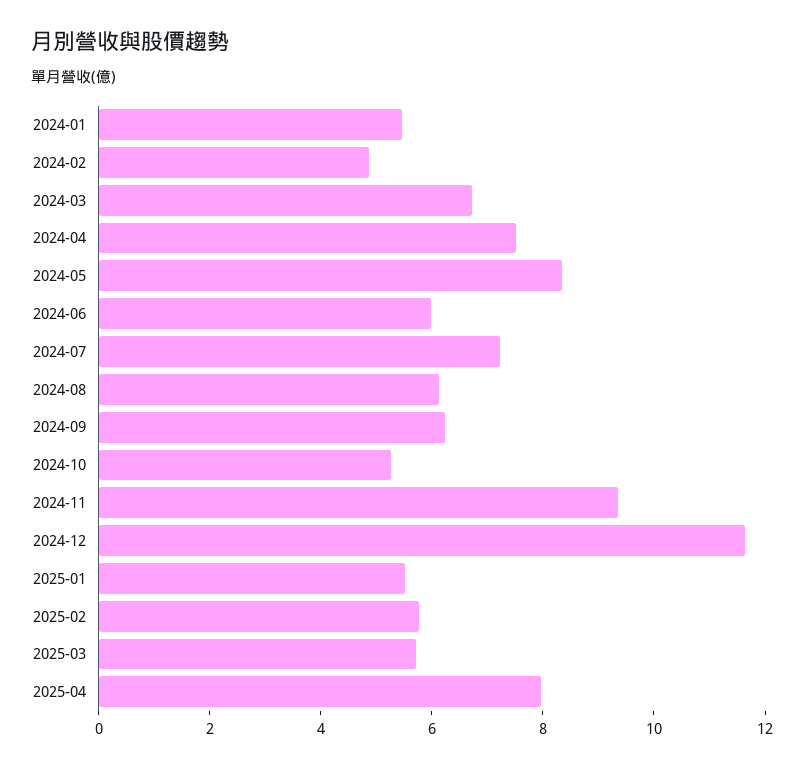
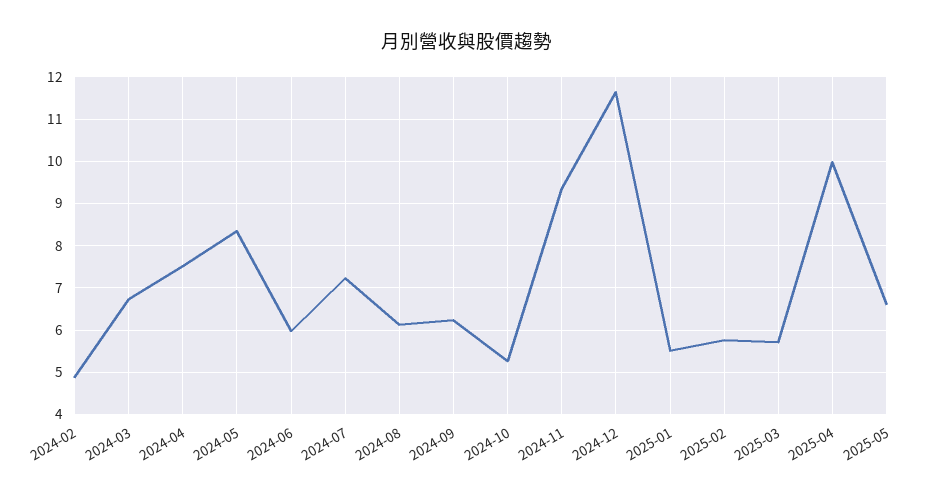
2024-01: 5.5 -> none
2025-04: 8 -> 10
2025-05: none -> 6.6

